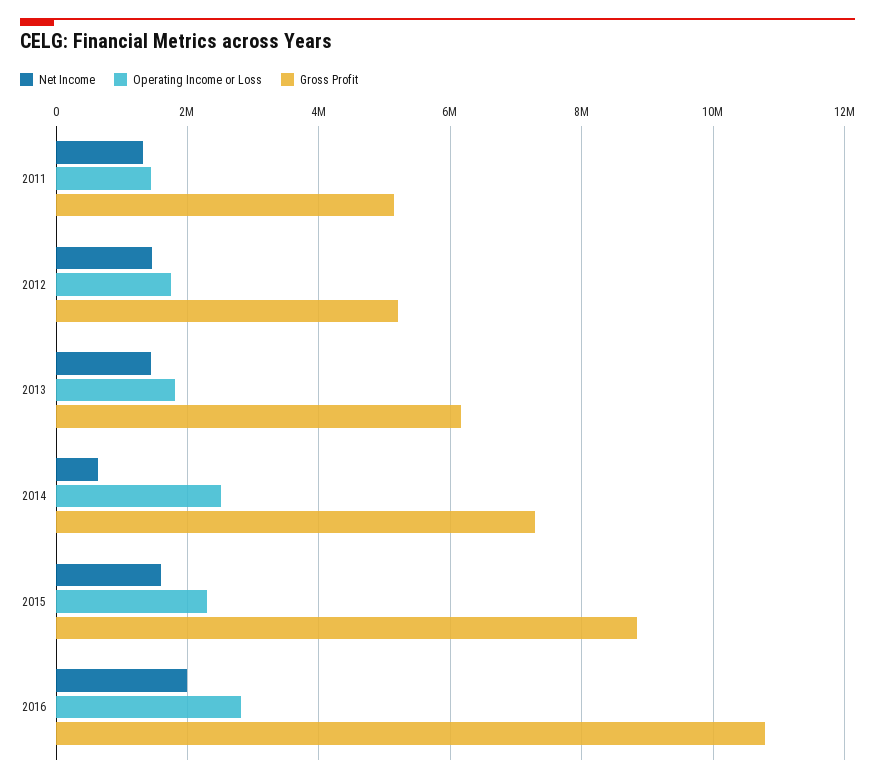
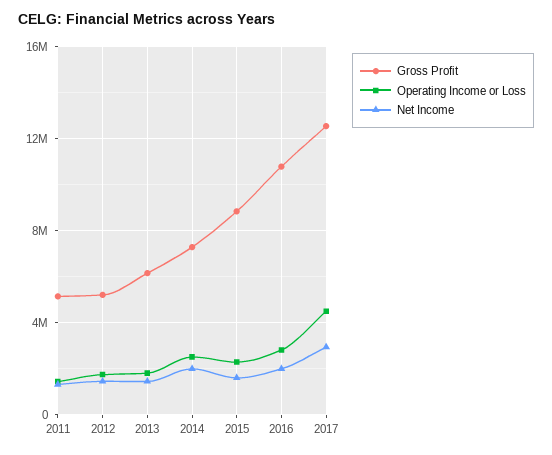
Net Income, 2014: 600000 -> 2000000
Gross Profit, 2017: none -> 12500000
Operating Income or Loss, 2017: none -> 4500000
Net Income, 2017: none -> 3000000

